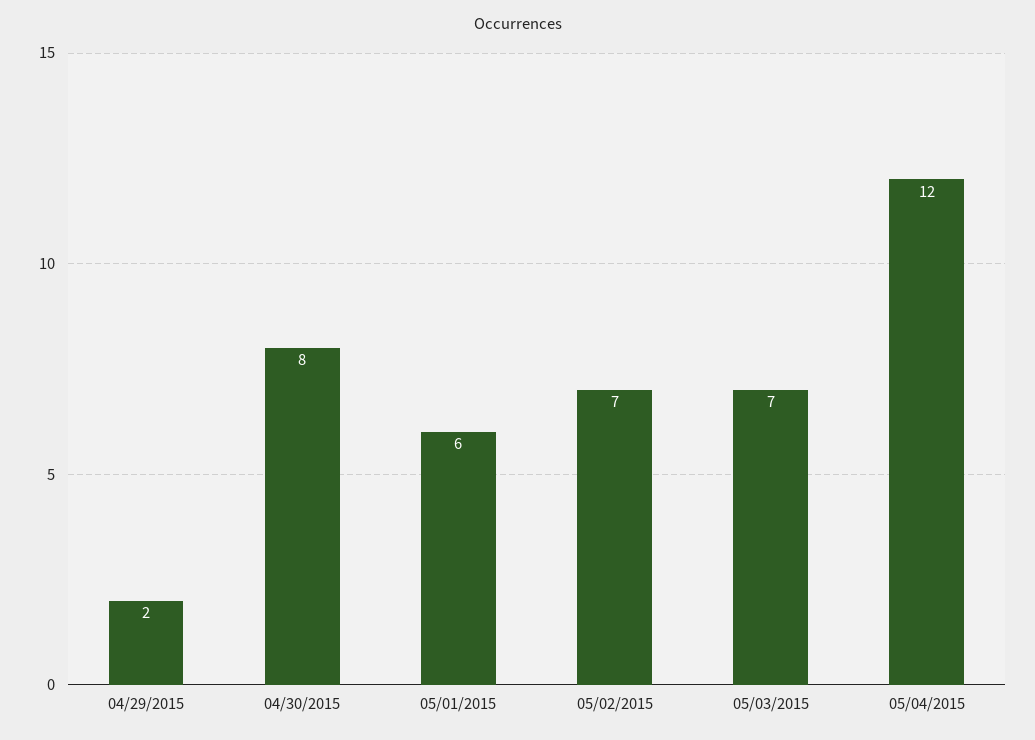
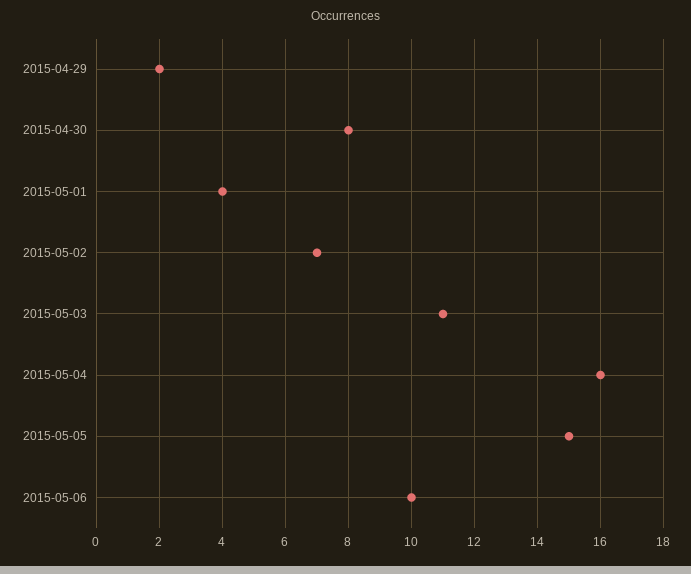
05/01/2015: 6 -> 4
05/03/2015: 7 -> 11
05/04/2015: 12 -> 16
2015-05-05: none -> 15
2015-05-06: none -> 10

